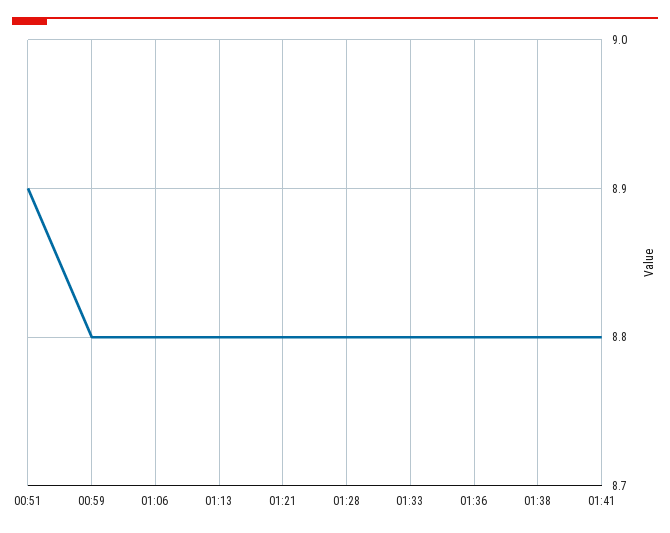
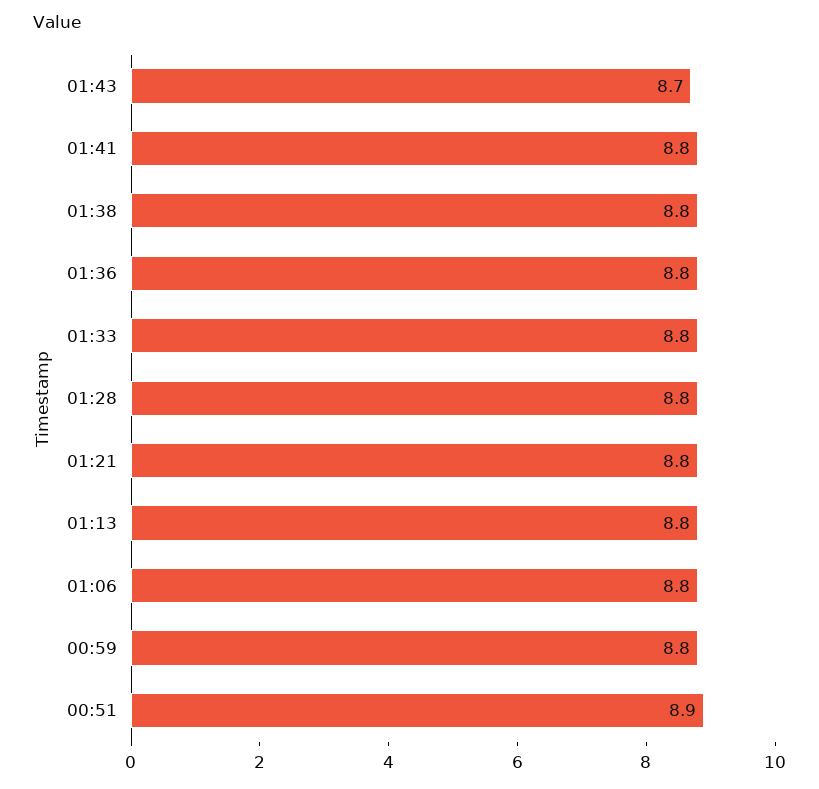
01:43: none -> 8.7

